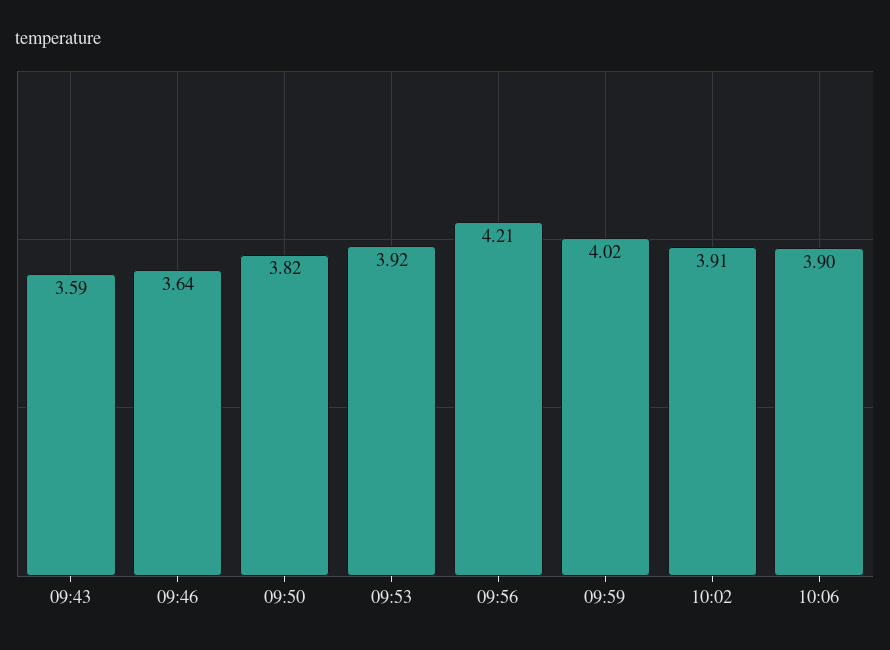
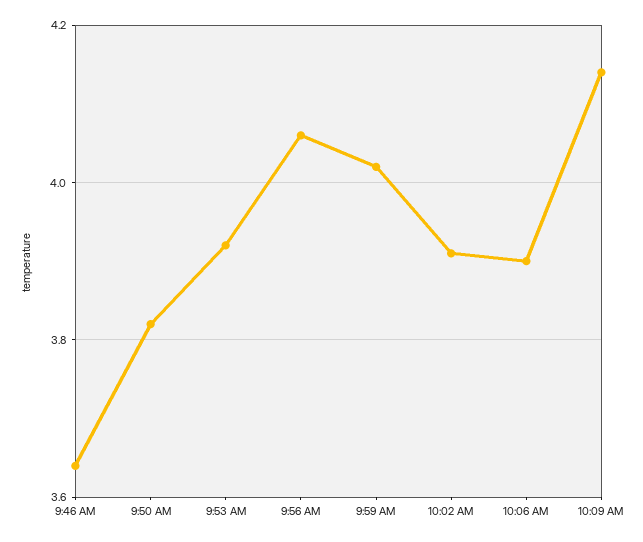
09:43: 3.59 -> none
09:56: 4.21 -> 4.05
10:09 AM: none -> 4.15

